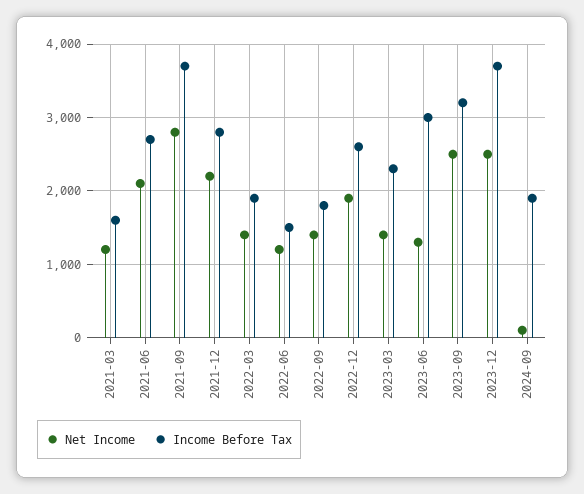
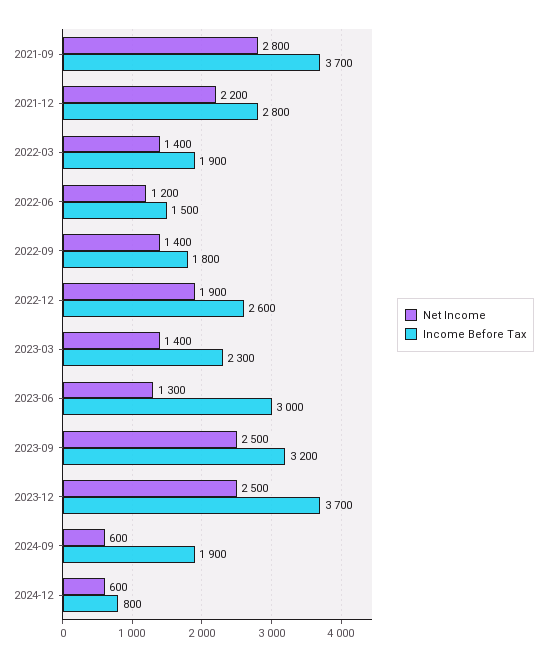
Net Income, 2021-03: 1200 -> none
Income Before Tax, 2021-03: 1600 -> none
Net Income, 2021-06: 2100 -> none
Income Before Tax, 2021-06: 2700 -> none
Net Income, 2024-09: 100 -> 600
Net Income, 2024-12: none -> 600
Income Before Tax, 2024-12: none -> 800

